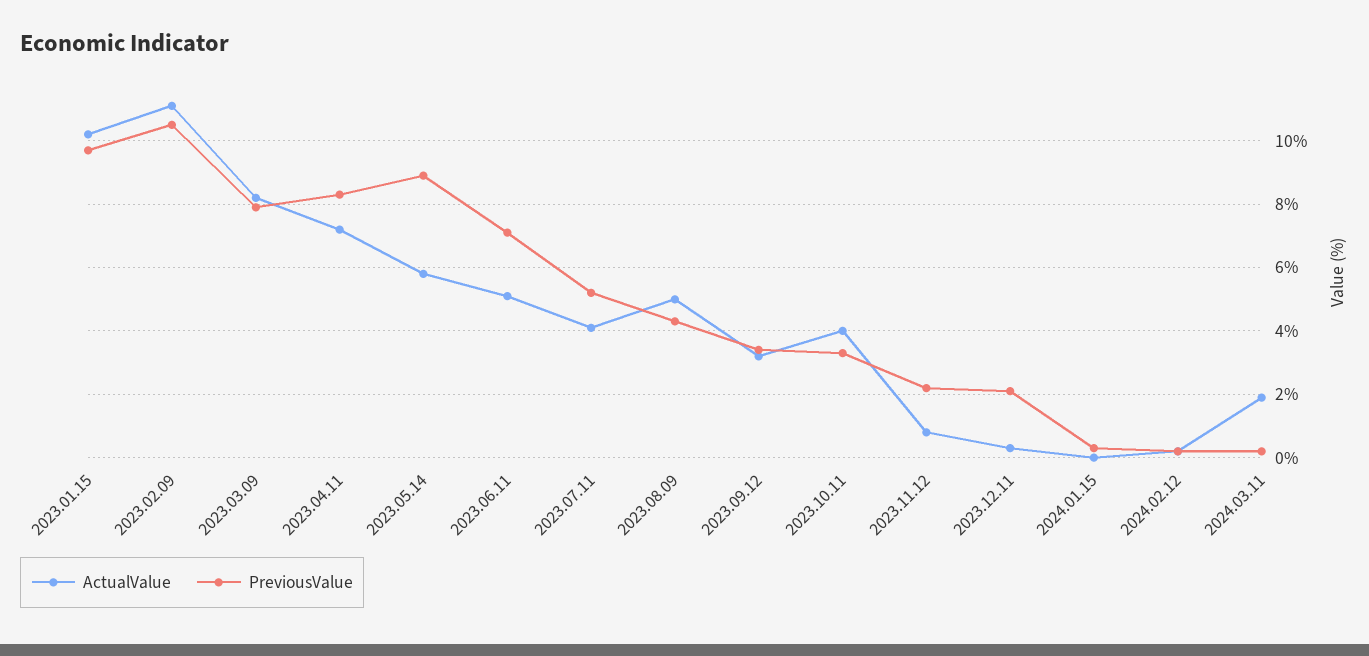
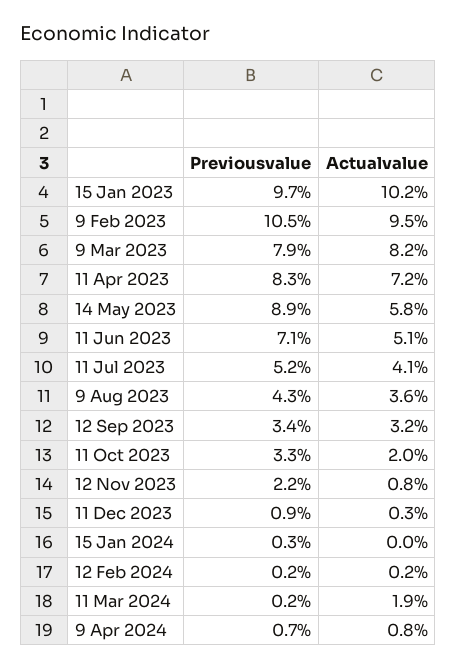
ActualValue, 2023.02.09: 11 -> 9.5
ActualValue, 2023.08.09: 5 -> 3.6
ActualValue, 2023.10.11: 4 -> 2
PreviousValue, 2023.12.11: 2 -> 0.9
PreviousValue, 9 Apr 2024: none -> 0.7
ActualValue, 9 Apr 2024: none -> 0.8

